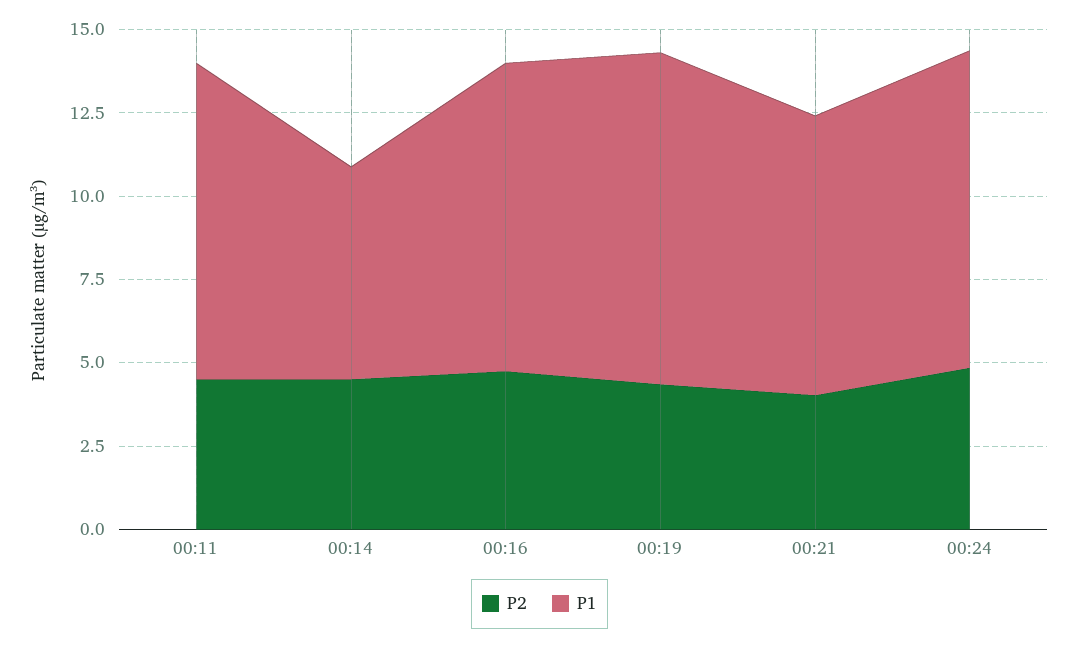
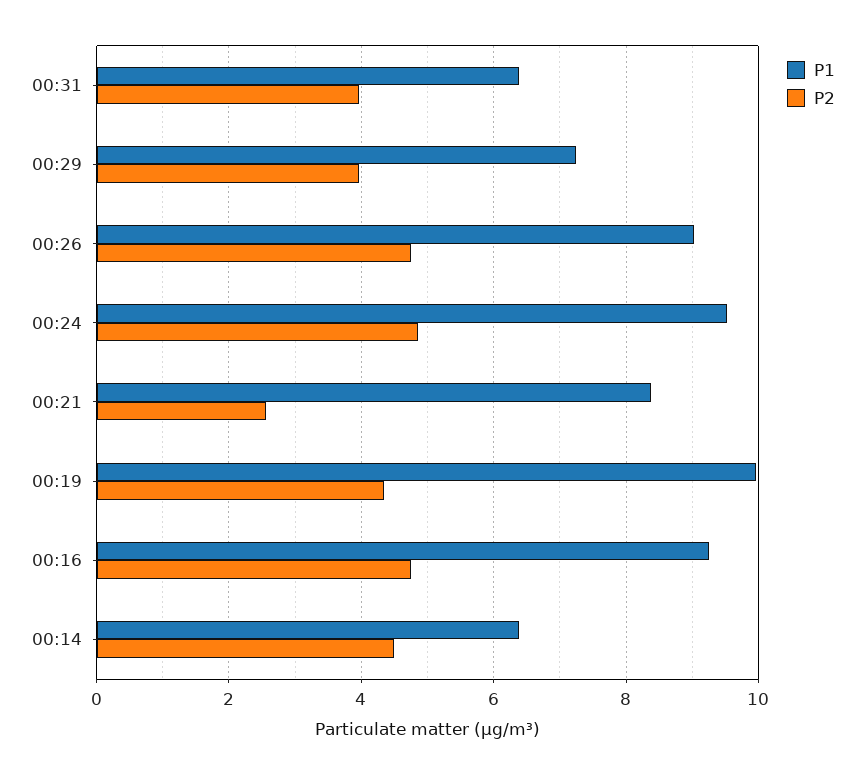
P2, 00:11: 4.5 -> none
P1, 00:11: 9.5 -> none
P2, 00:21: 4 -> 2.6
P1, 00:31: none -> 6.4
P2, 00:31: none -> 4
P1, 00:29: none -> 7.2
P2, 00:29: none -> 4
P1, 00:26: none -> 9
P2, 00:26: none -> 4.8

